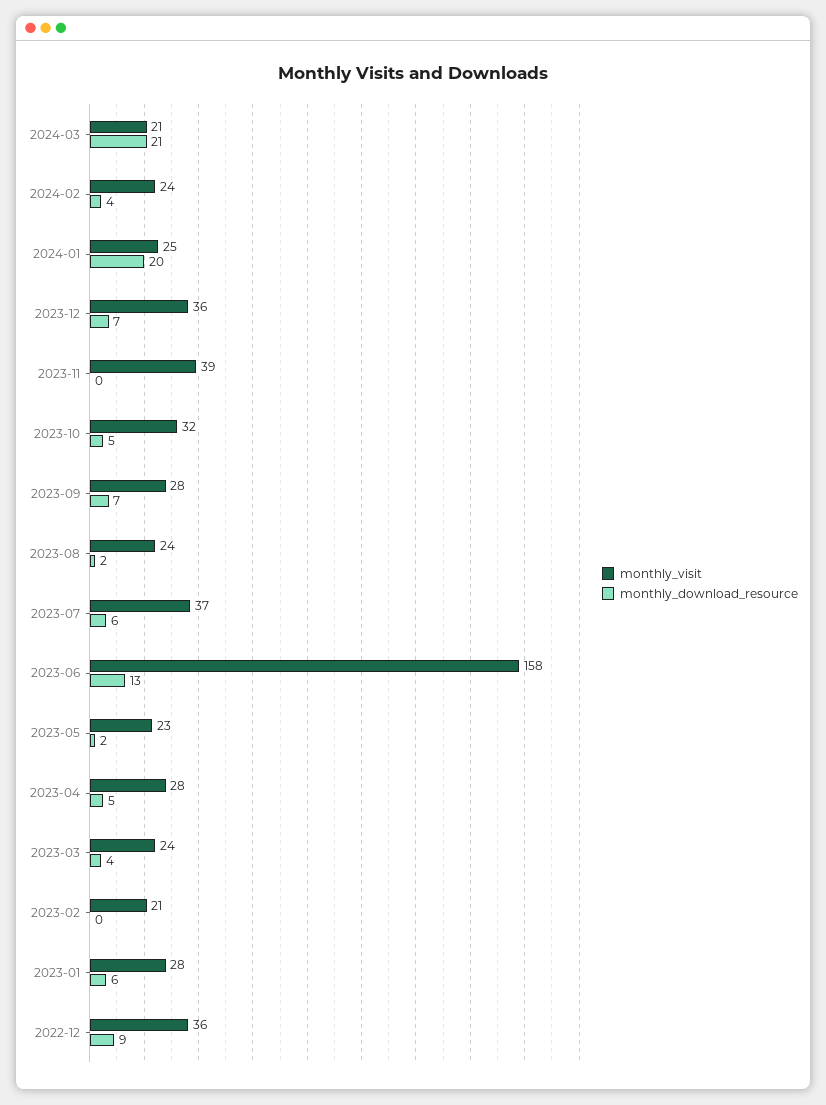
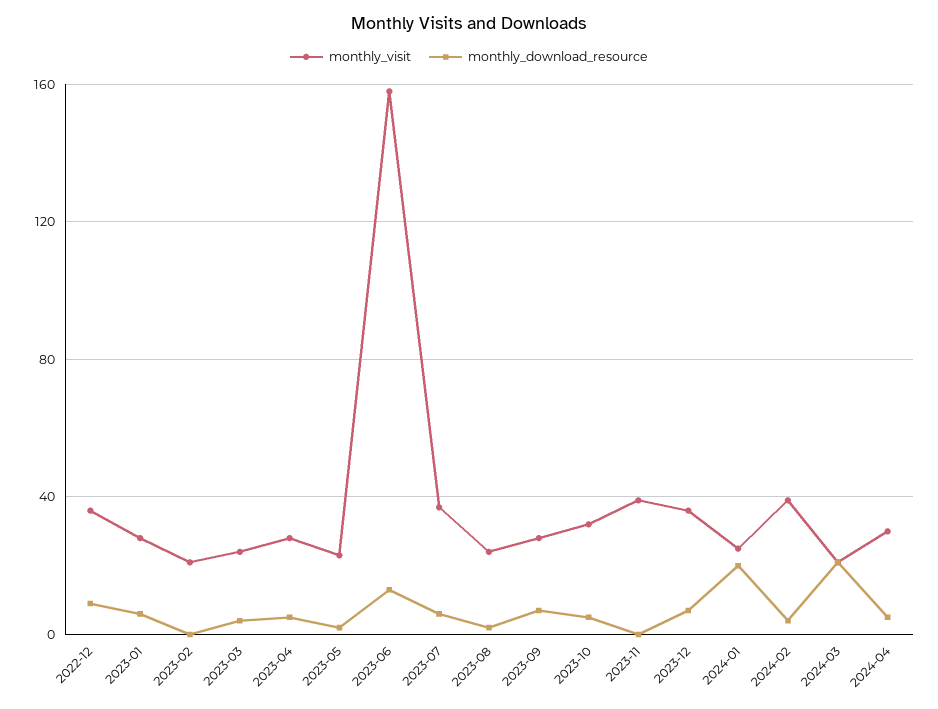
monthly_visit, 2024-02: 24 -> 40
monthly_visit, 2024-04: none -> 30
monthly_download_resource, 2024-04: none -> 5

